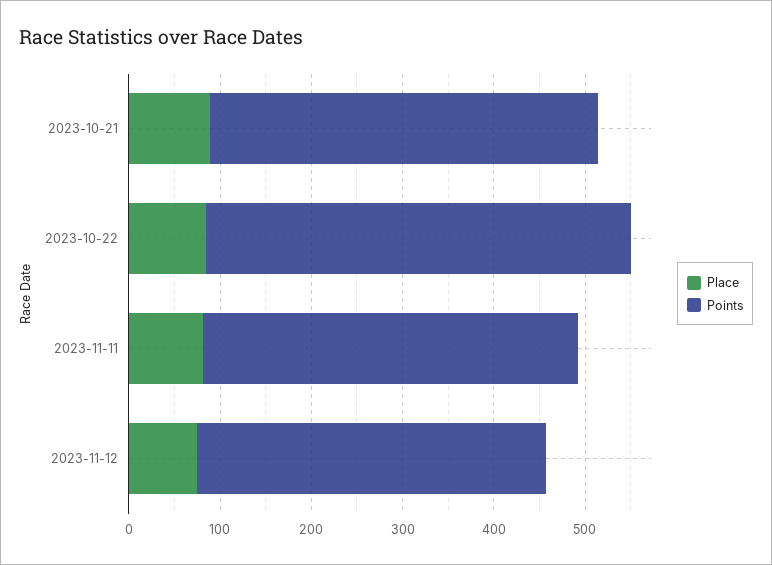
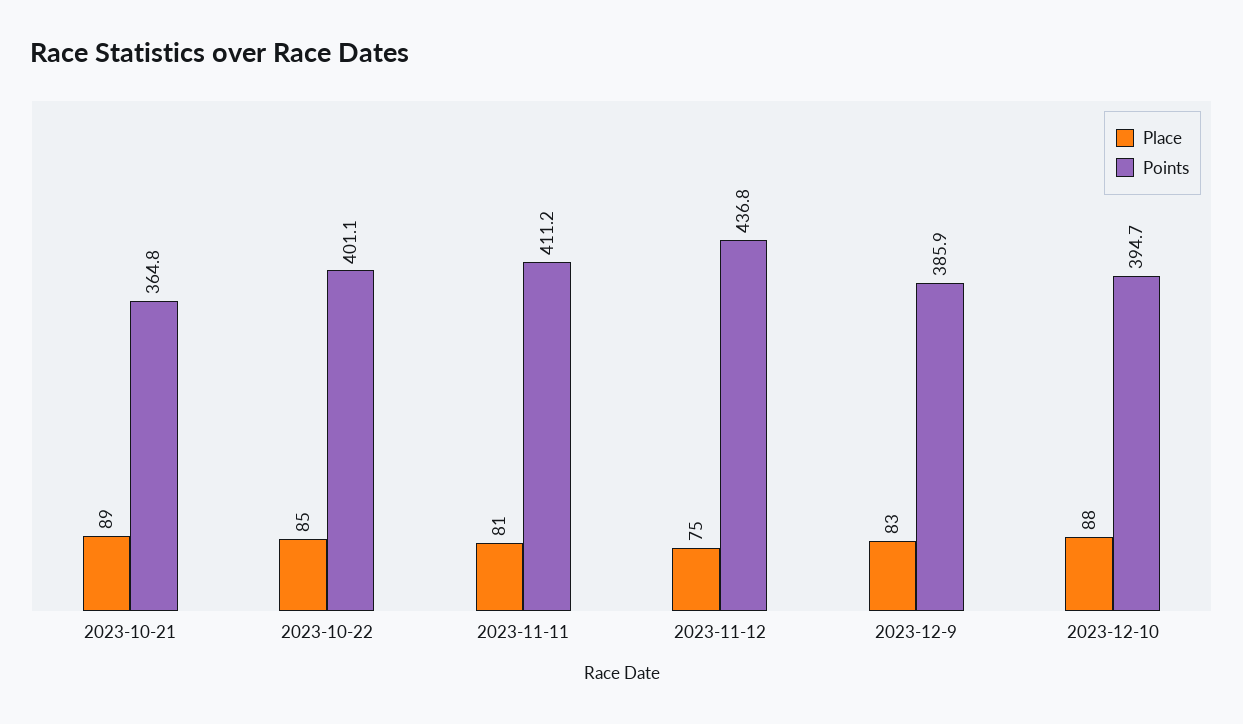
Points, 2023-10-21: 420 -> 364.8
Points, 2023-10-22: 460 -> 401.1
Points, 2023-11-12: 380 -> 436.8
Place, 2023-12-9: none -> 83
Points, 2023-12-9: none -> 385.9
Place, 2023-12-10: none -> 88
Points, 2023-12-10: none -> 394.7

